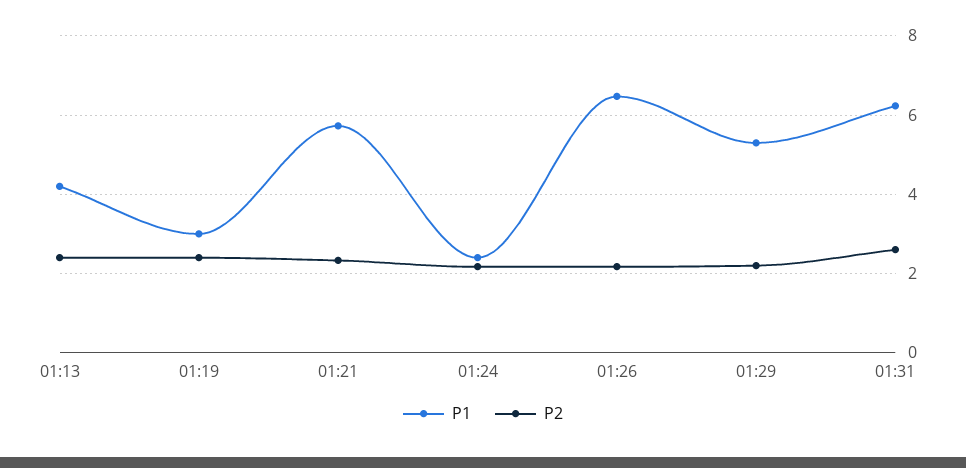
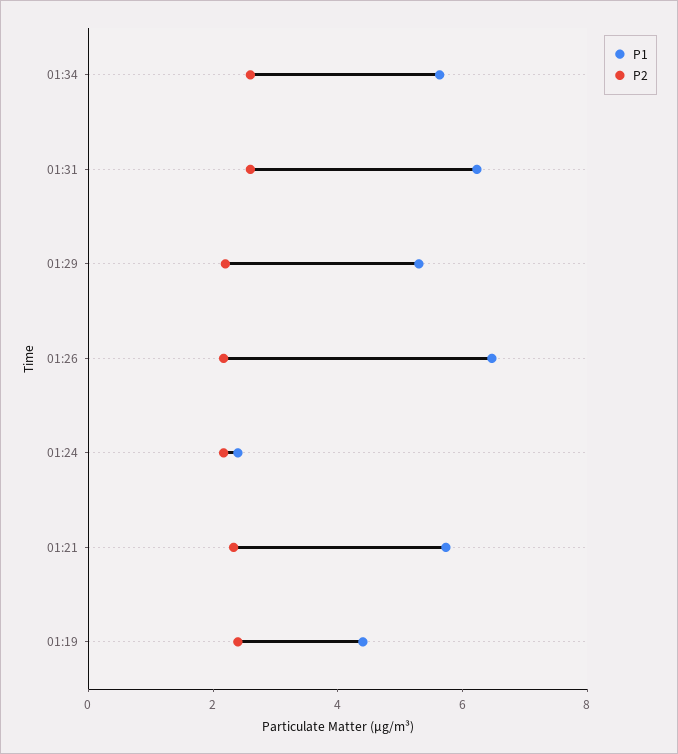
P1, 01:13: 4.2 -> none
P2, 01:13: 2.4 -> none
P1, 01:19: 3 -> 4.5
P1, 01:34: none -> 5.5
P2, 01:34: none -> 2.5

